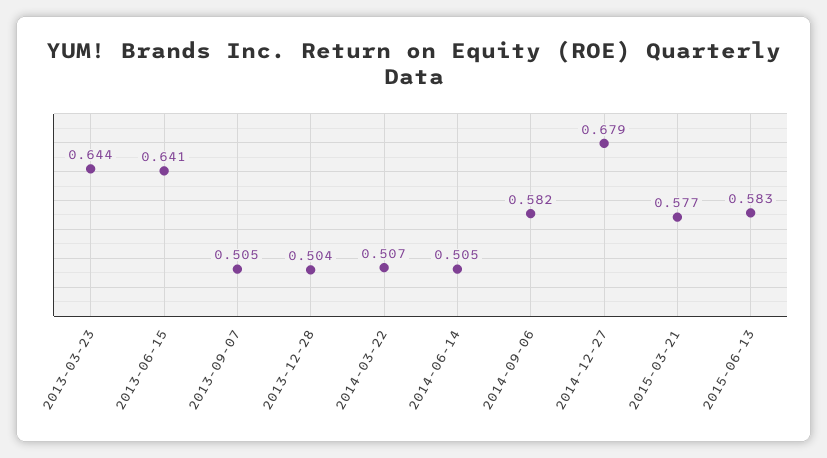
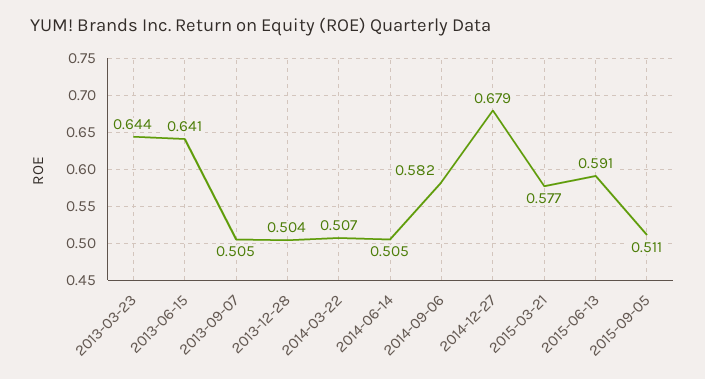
2015-06-13: 0.583 -> 0.591
2015-09-05: none -> 0.511

